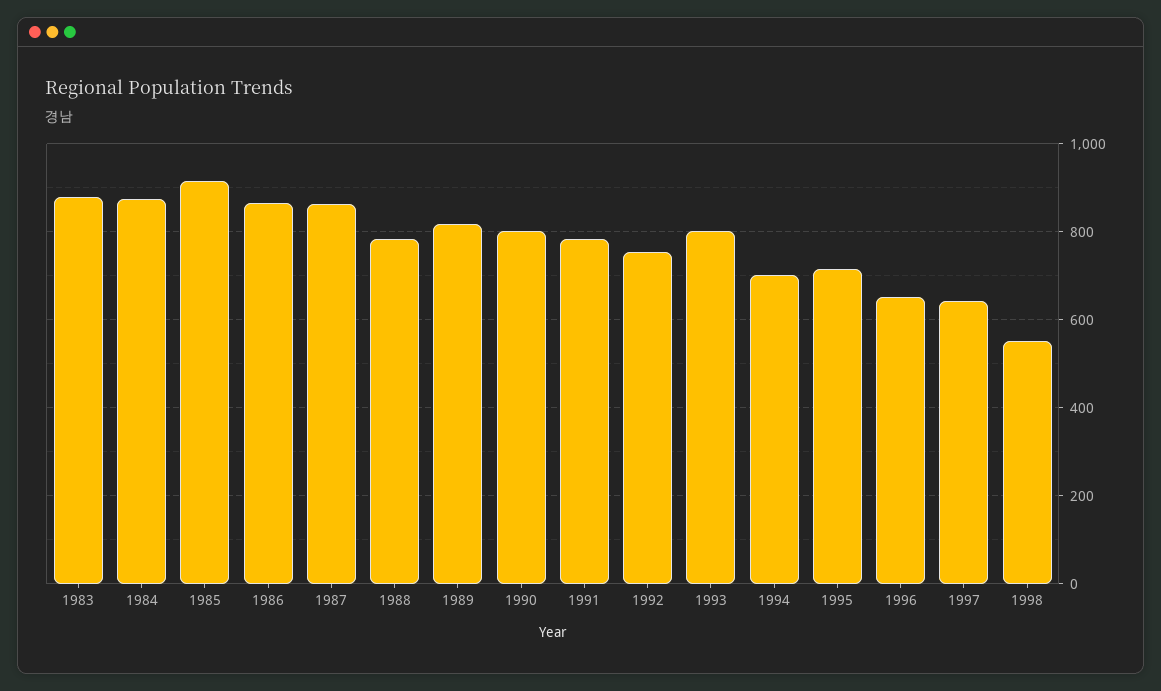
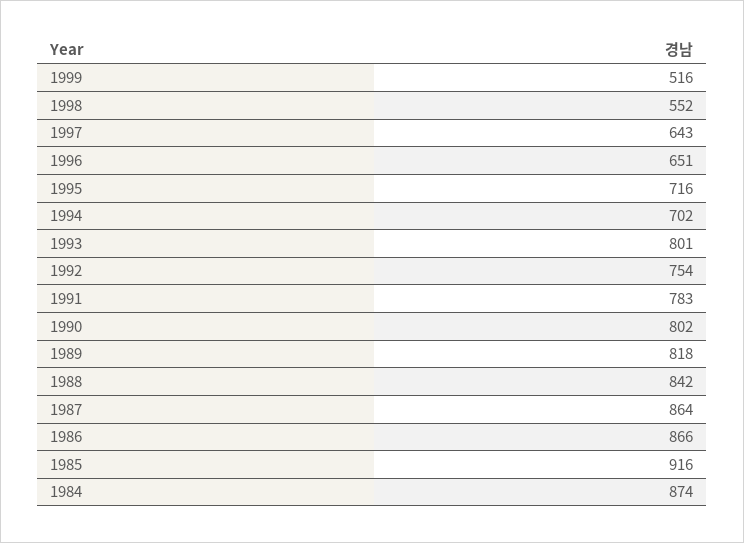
1983: 880 -> none
1988: 780 -> 842
1999: none -> 516

